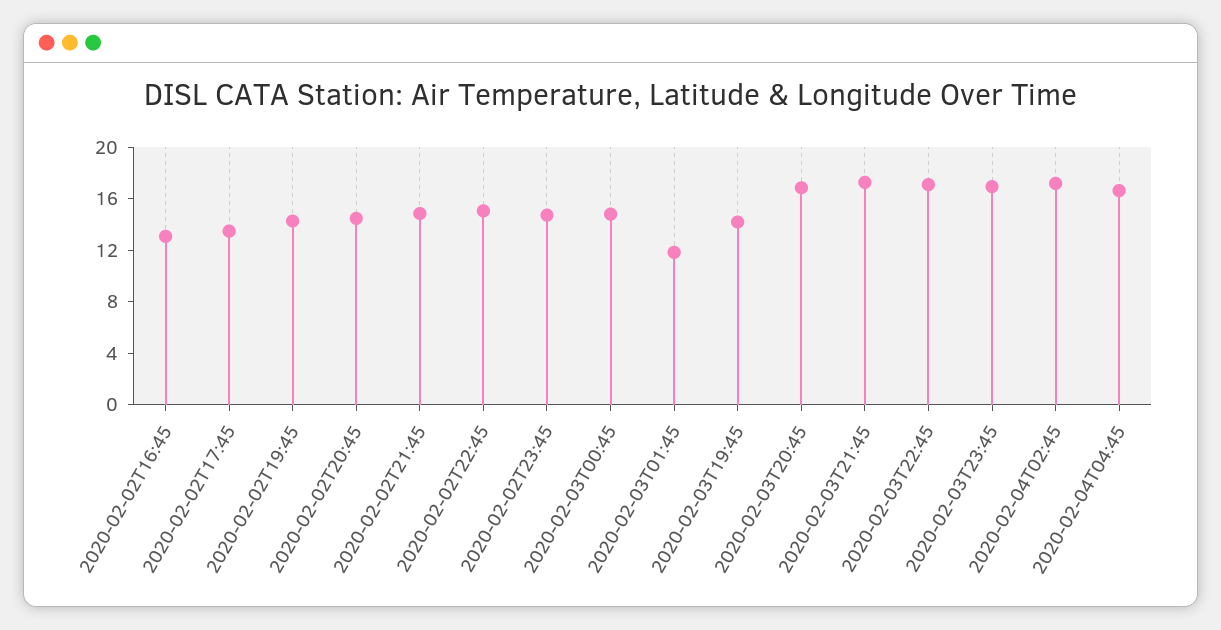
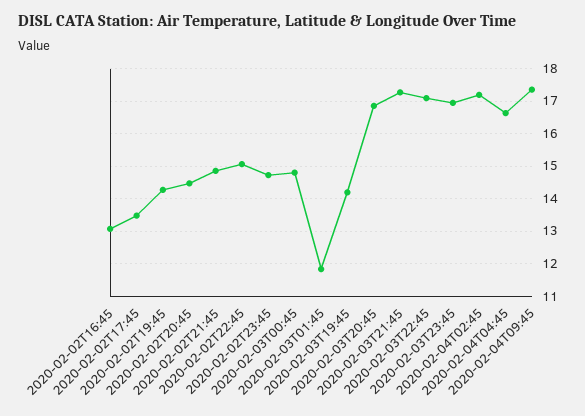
2020-02-04T09:45: none -> 17.4

